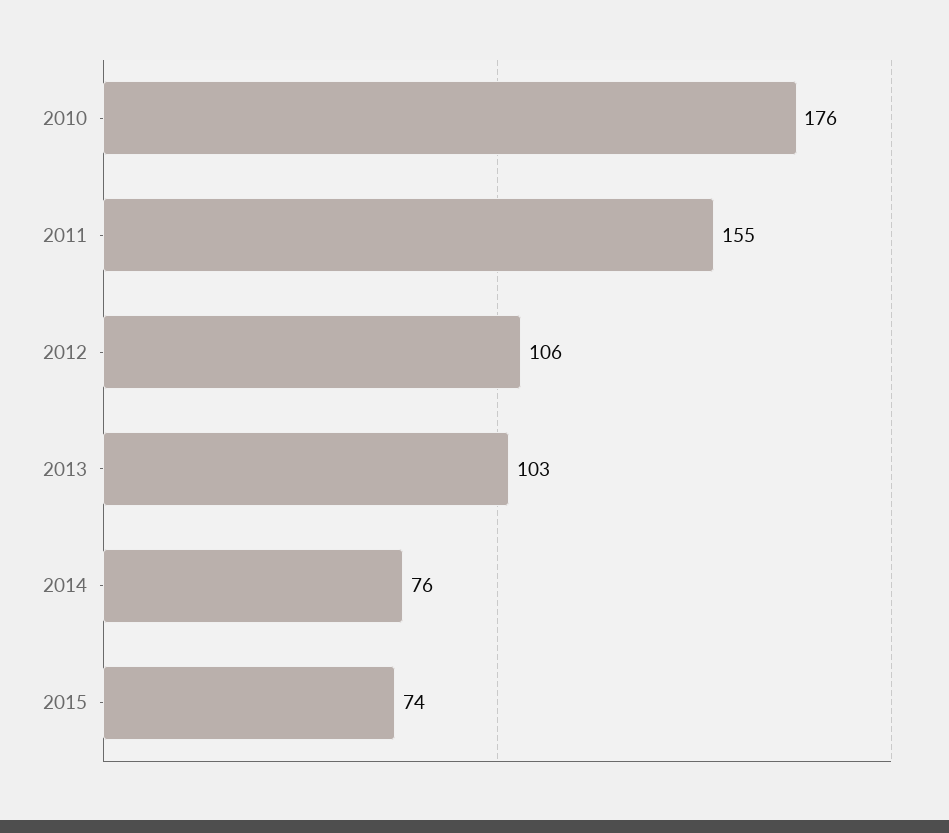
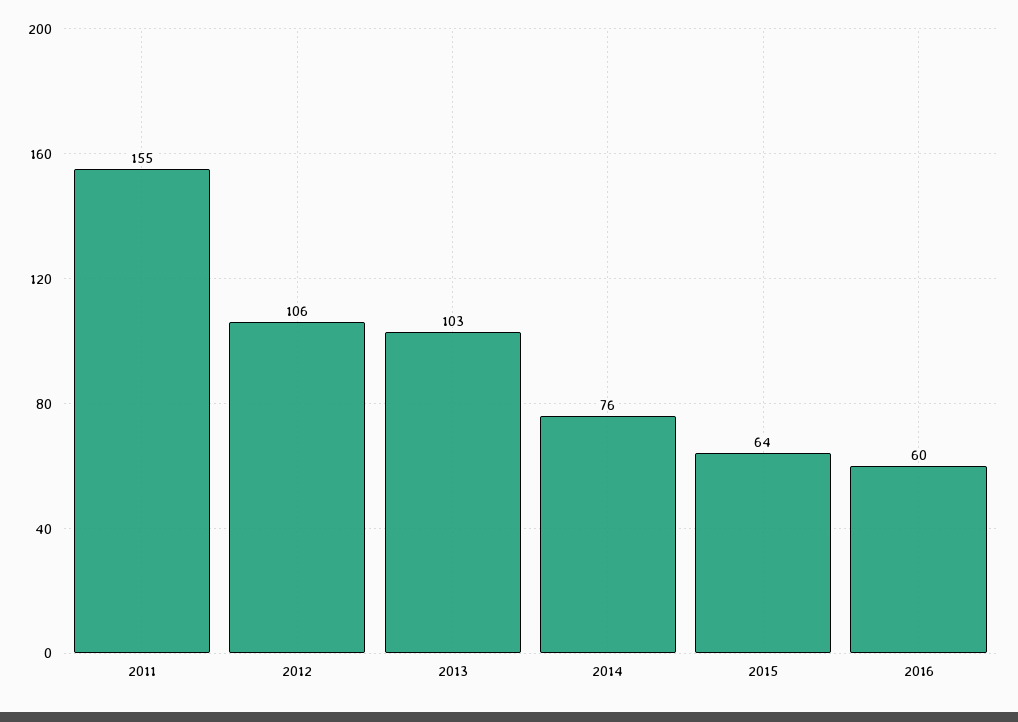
2010: 176 -> none
2015: 74 -> 64
2016: none -> 60

